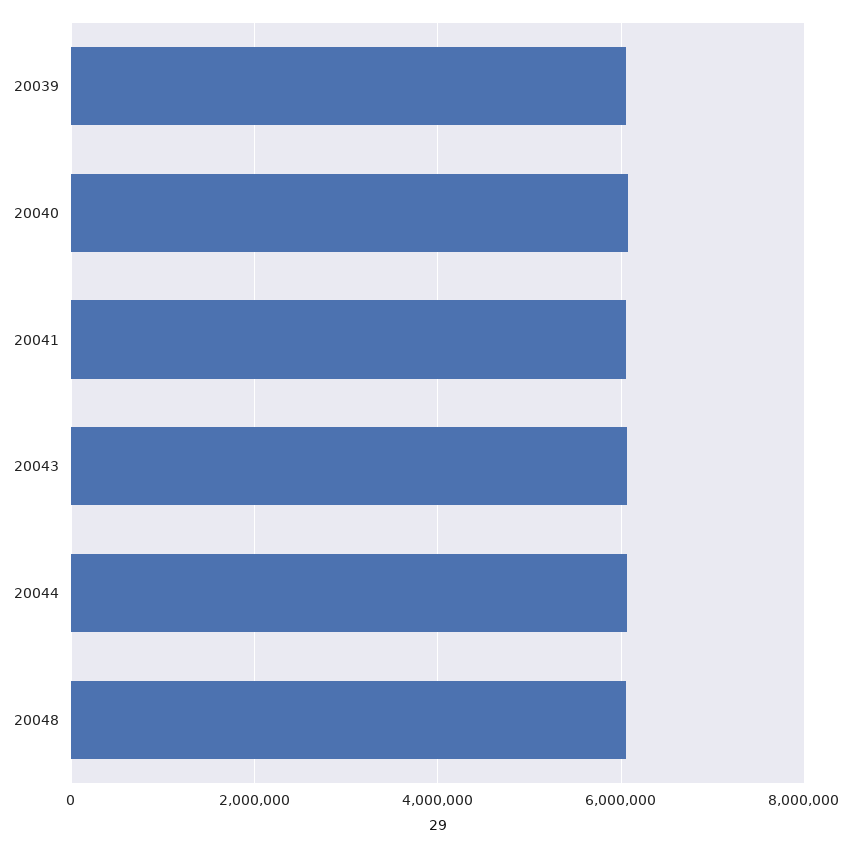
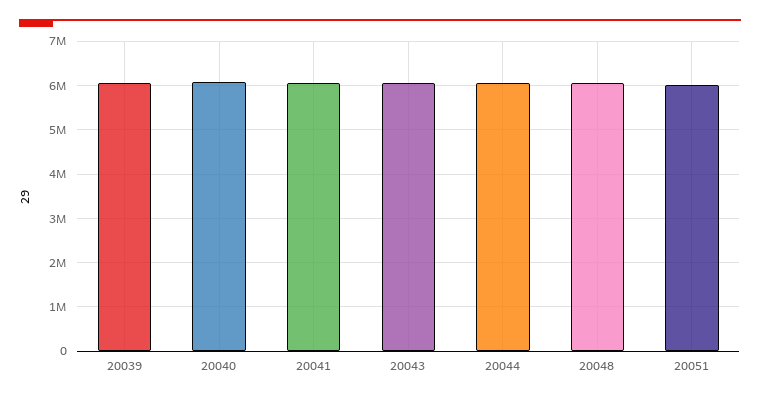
20051: none -> 6000000

